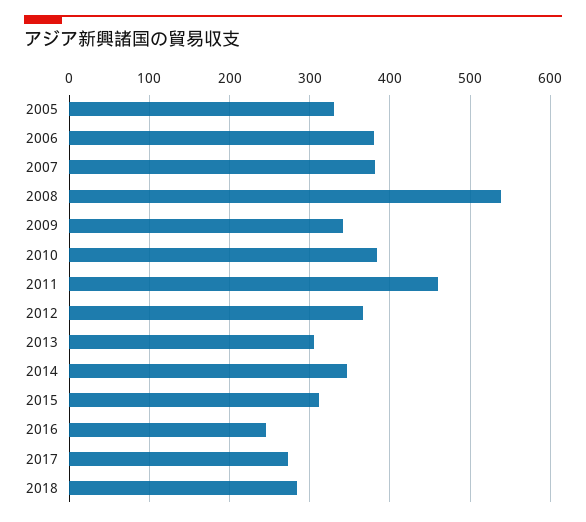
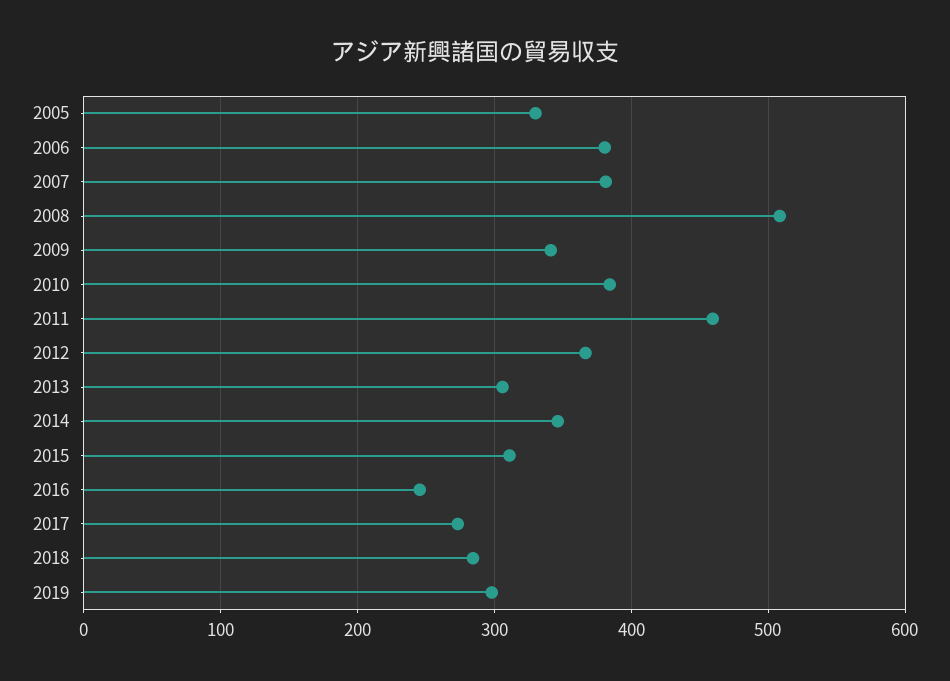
2008: 540 -> 510
2019: none -> 300

